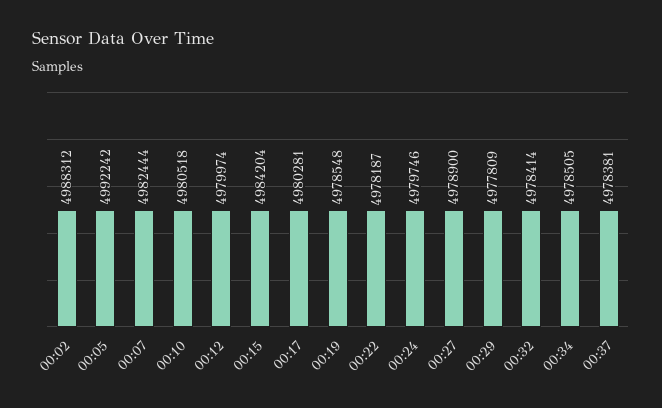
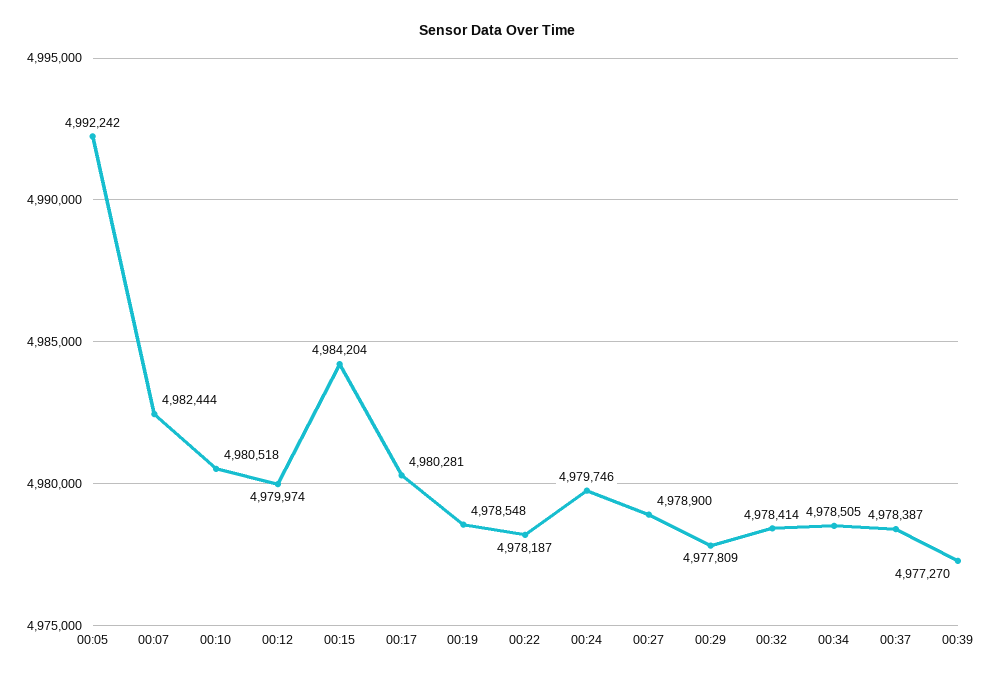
00:02: 4988312 -> none
00:37: 4978381 -> 4978387
00:39: none -> 4977270

